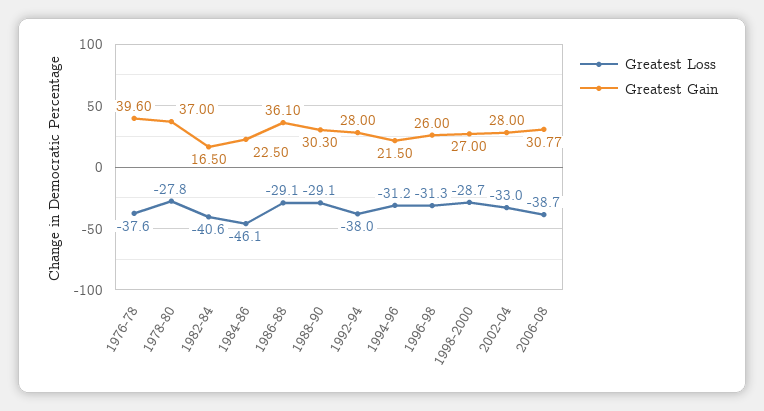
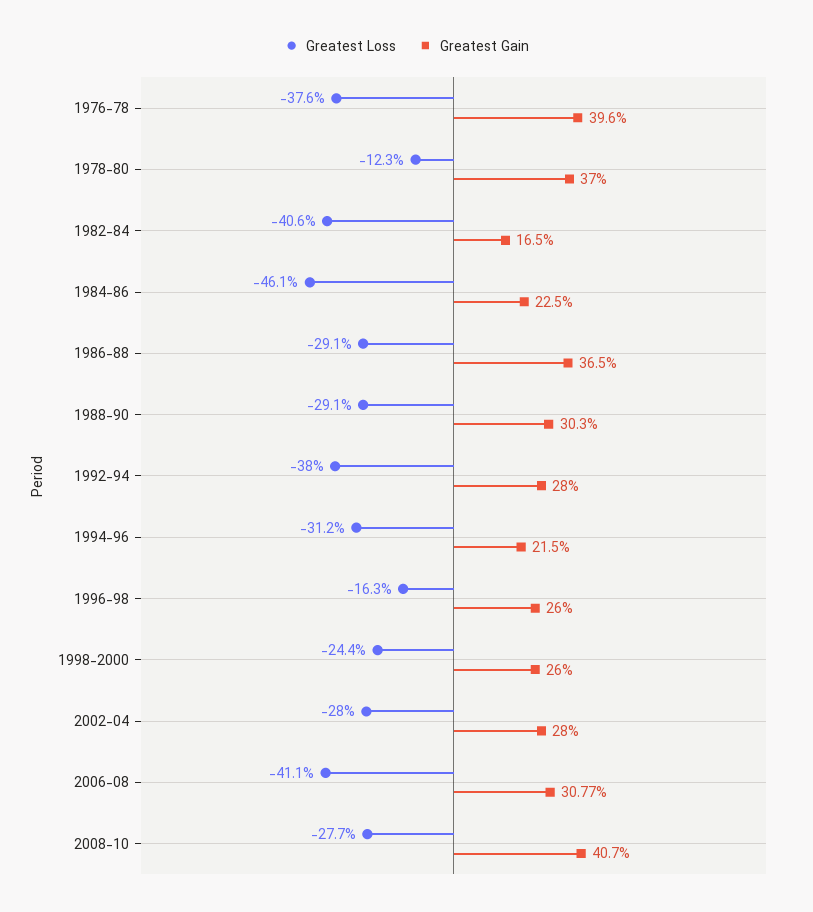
Greatest Loss, 1978-80: -27.8 -> -12.3
Greatest Gain, 1986-88: 36.1 -> 36.5
Greatest Loss, 1996-98: -31.3 -> -16.3
Greatest Loss, 1998-2000: -28.7 -> -24.4
Greatest Gain, 1998-2000: 27 -> 26
Greatest Loss, 2002-04: -33 -> -28
Greatest Loss, 2006-08: -38.7 -> -41.1
Greatest Loss, 2008-10: none -> -27.7
Greatest Gain, 2008-10: none -> 40.7

